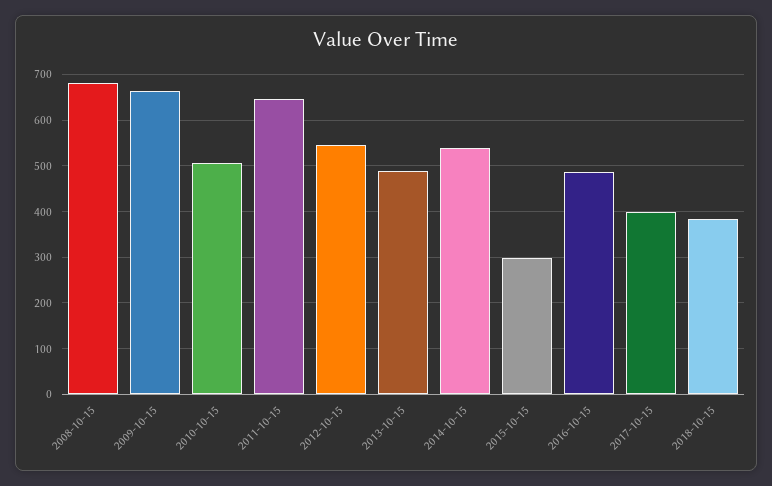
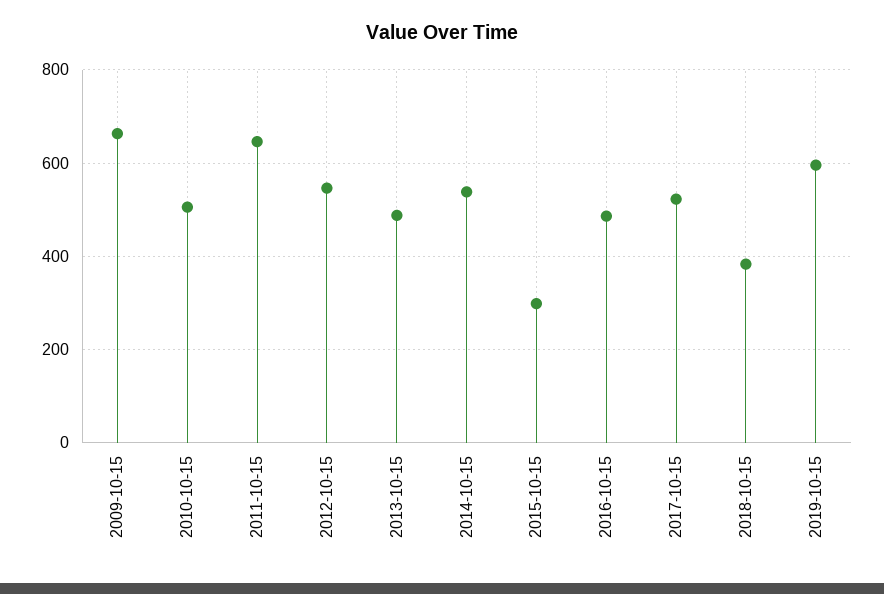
2008-10-15: 680 -> none
2017-10-15: 400 -> 520
2019-10-15: none -> 600

